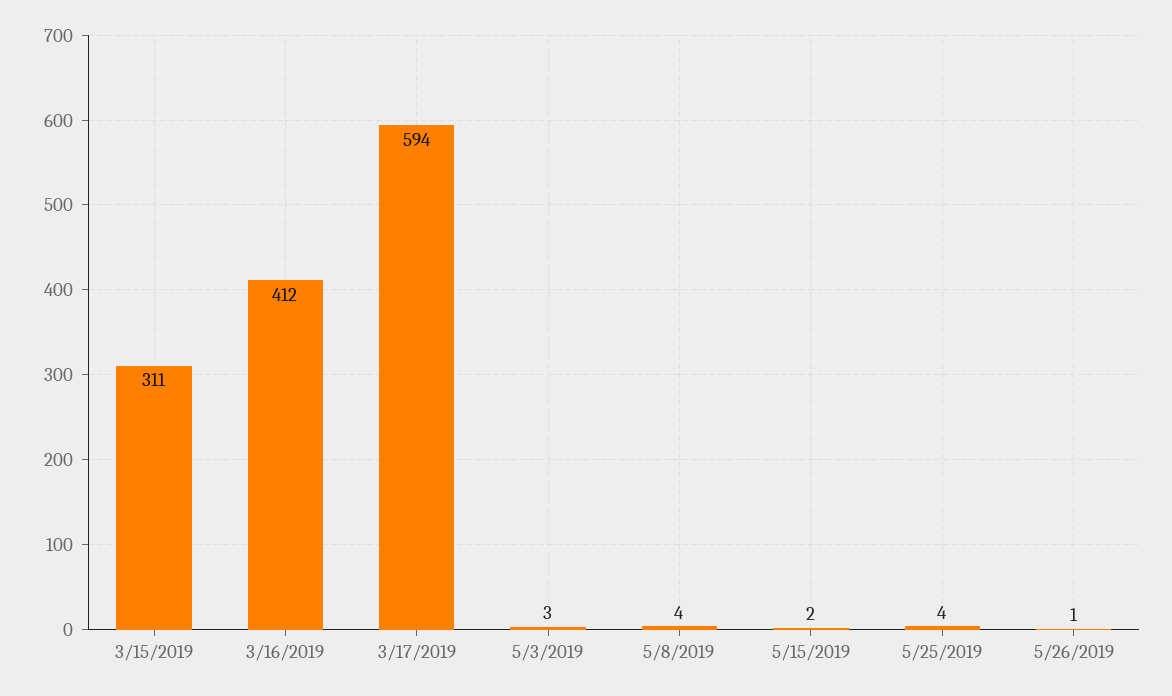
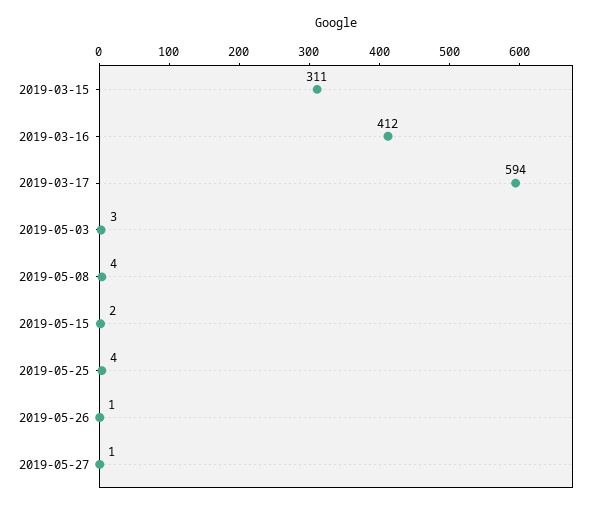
2019-05-27: none -> 1

